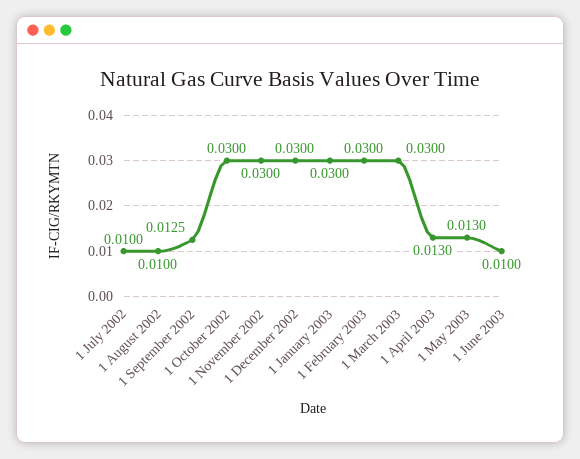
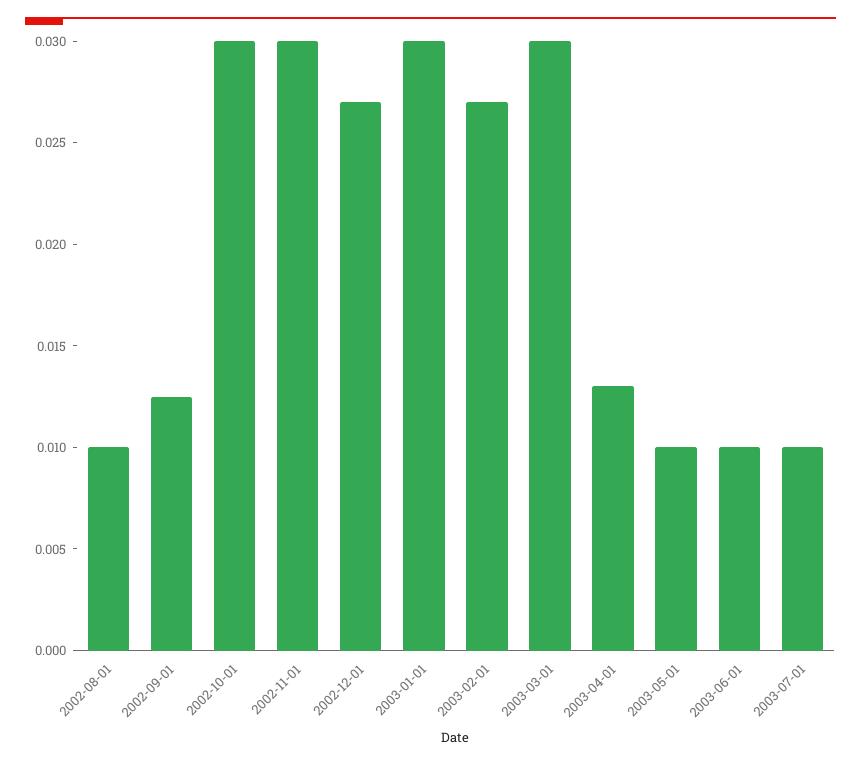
1 July 2002: 0.01 -> none
1 December 2002: 0.03 -> 0.027
1 February 2003: 0.03 -> 0.027
1 May 2003: 0.013 -> 0.01
2003-07-01: none -> 0.01

